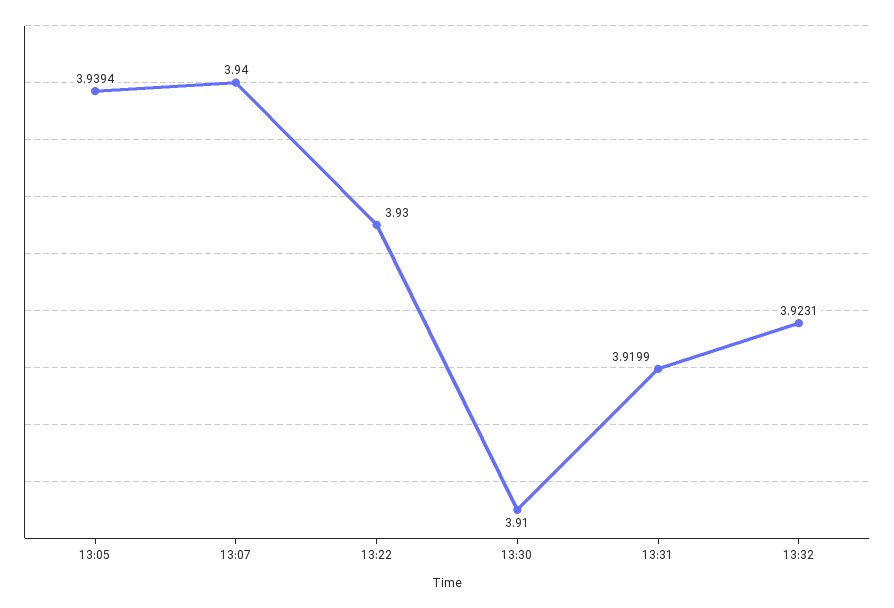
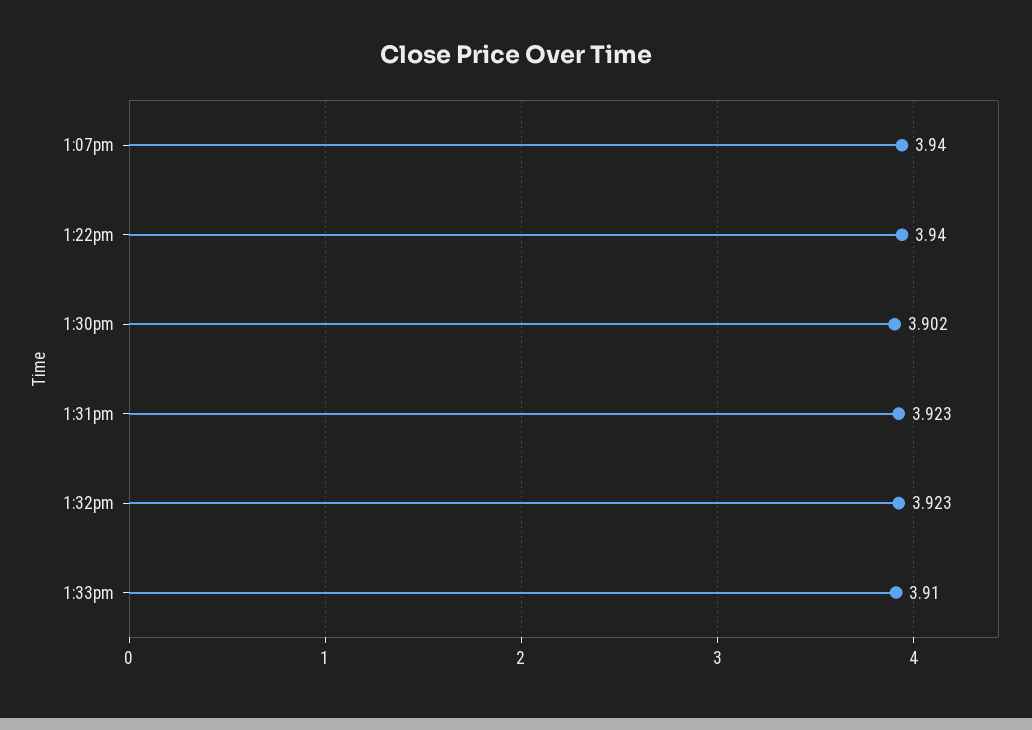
13:05: 3.9394 -> none
13:22: 3.93 -> 3.94
13:30: 3.91 -> 3.902
13:31: 3.9199 -> 3.923
1:33pm: none -> 3.91

